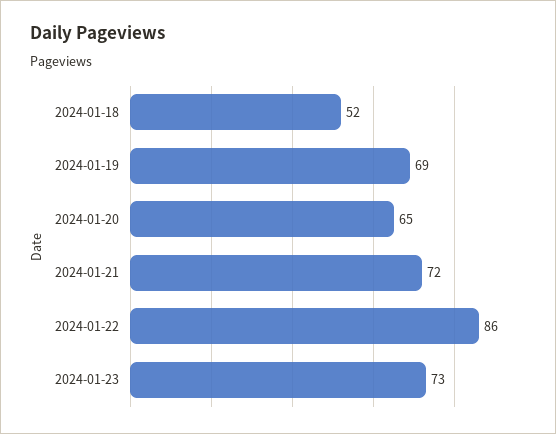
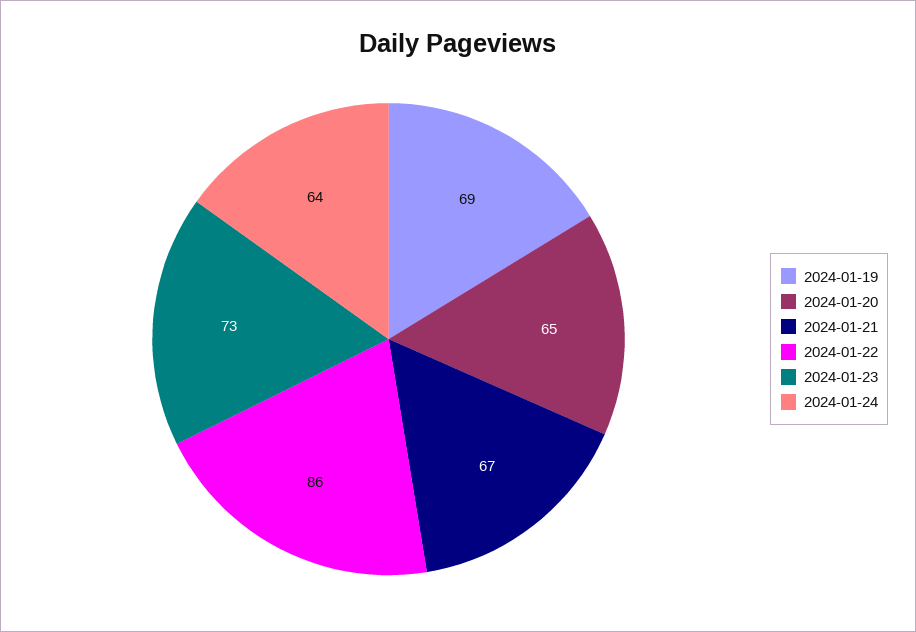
2024-01-18: 52 -> none
2024-01-21: 72 -> 67
2024-01-24: none -> 64

